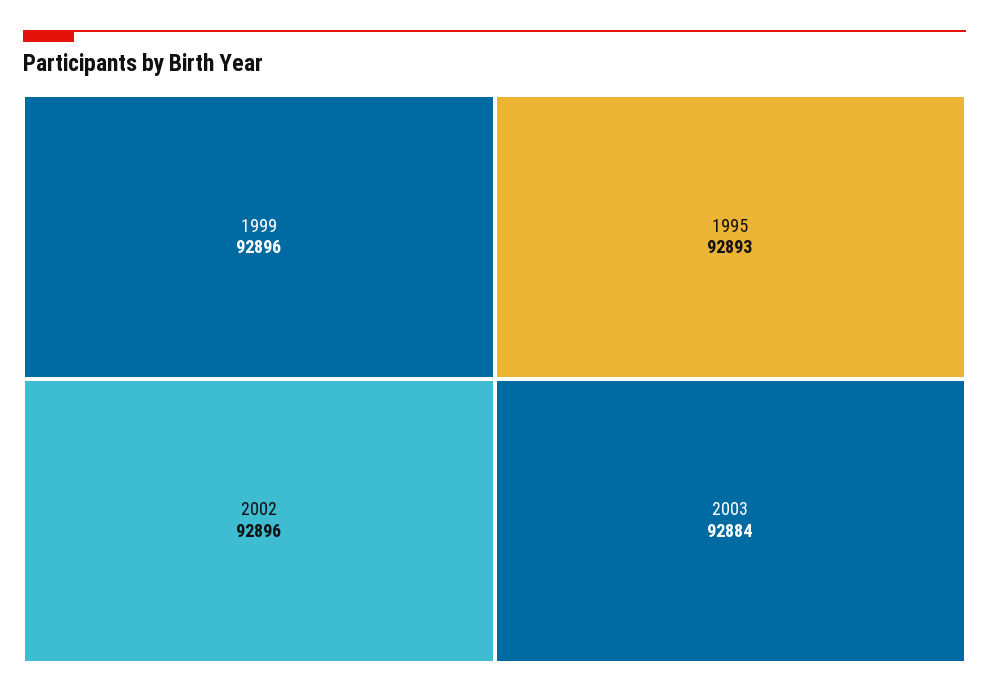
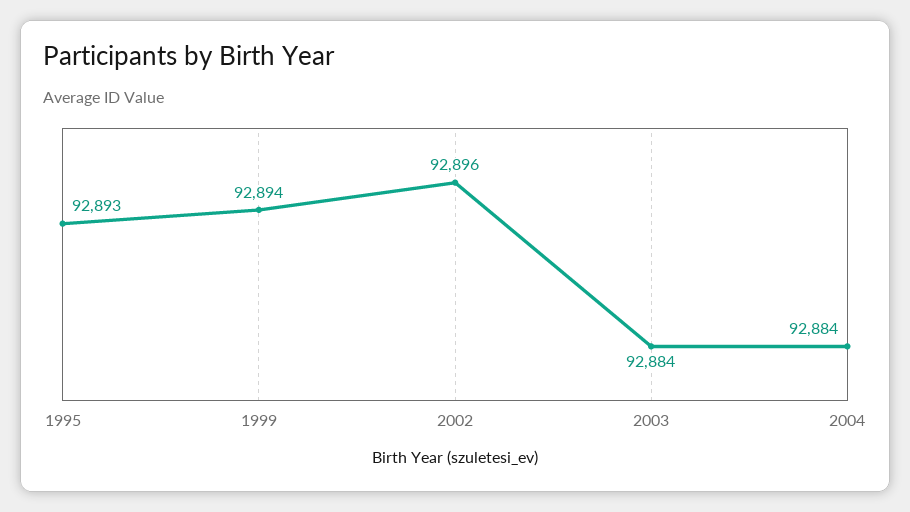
1999: 92896 -> 92894
2004: none -> 92884

